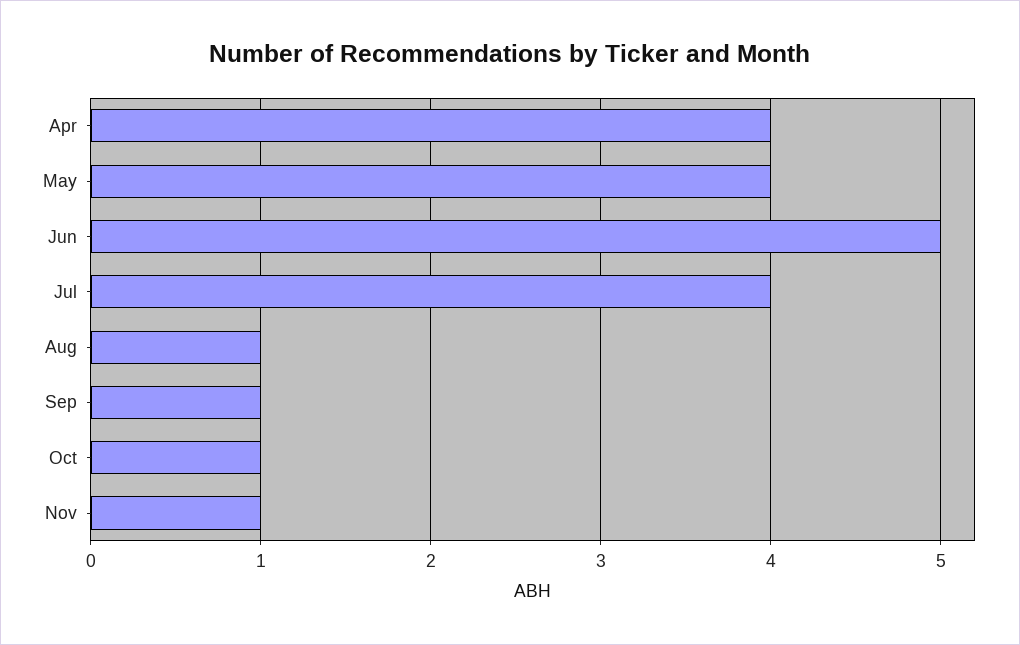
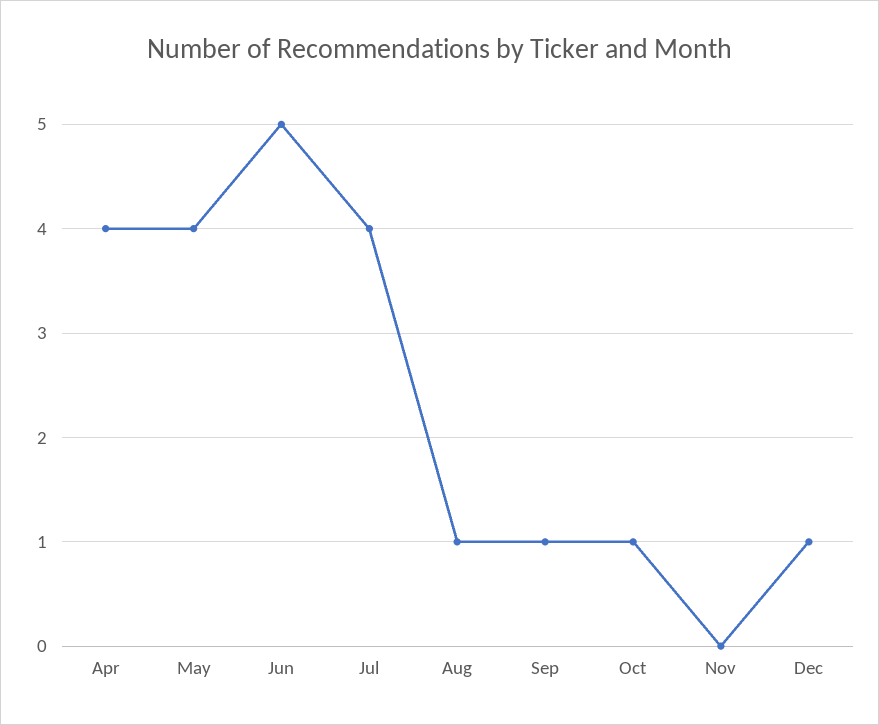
Nov: 1 -> 0
Dec: none -> 1

